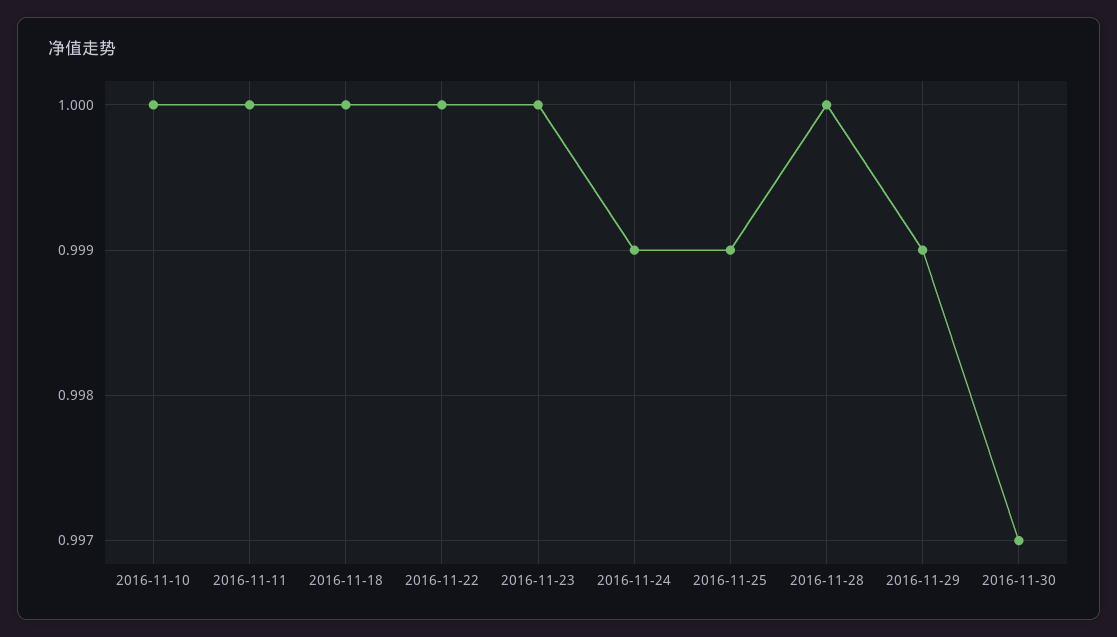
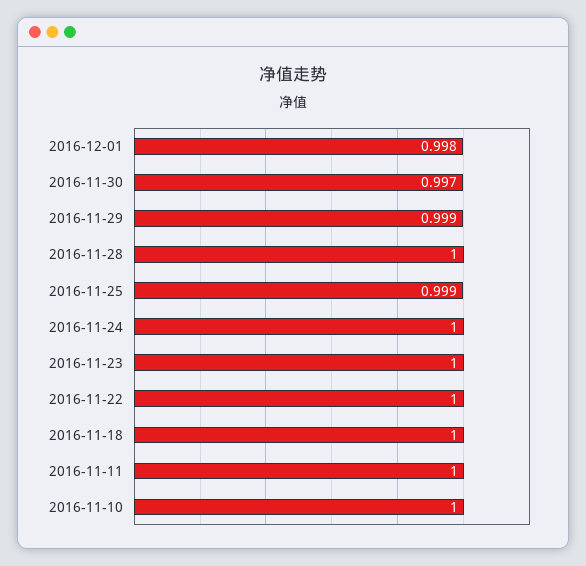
2016-11-24: 0.999 -> 1
2016-12-01: none -> 0.998

